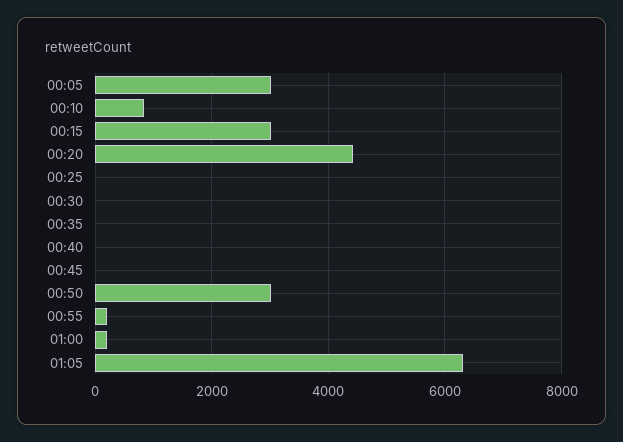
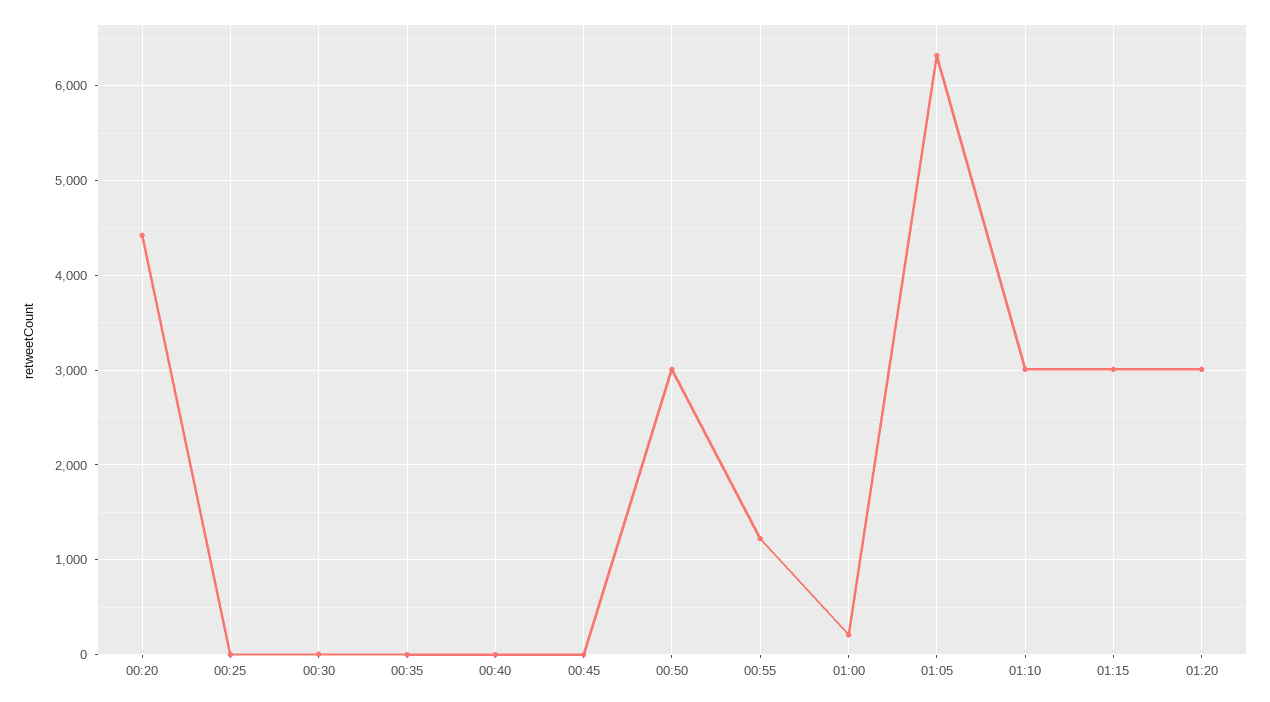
00:05: 3000 -> none
00:10: 800 -> none
00:15: 3000 -> none
00:55: 200 -> 1200
01:10: none -> 3000
01:15: none -> 3000
01:20: none -> 3000

